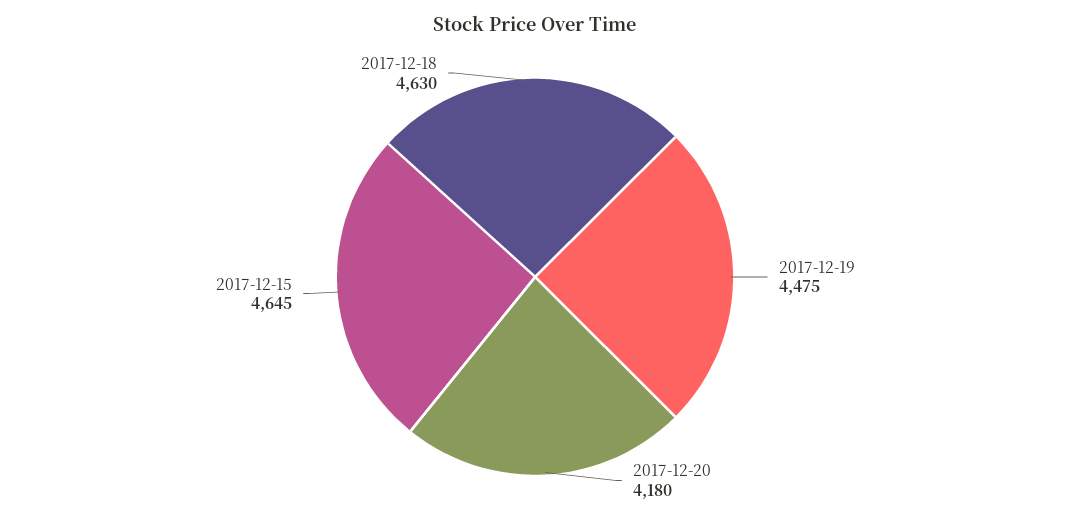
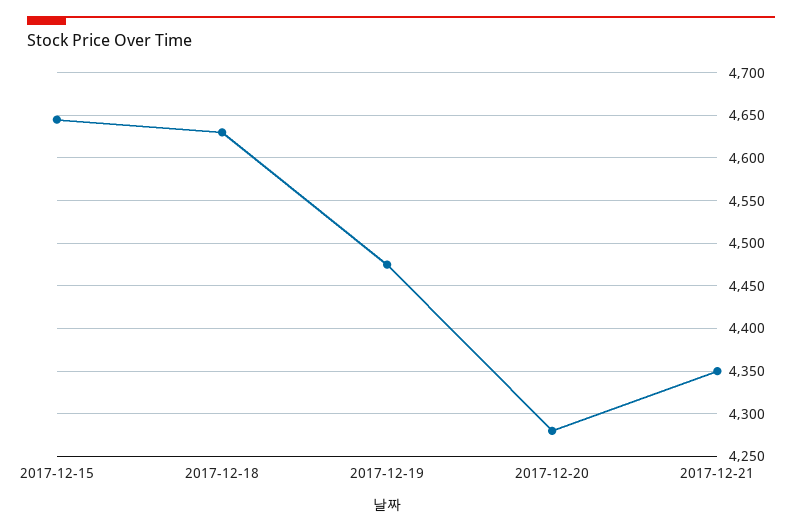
2017-12-20: 4180 -> 4280
2017-12-21: none -> 4350

